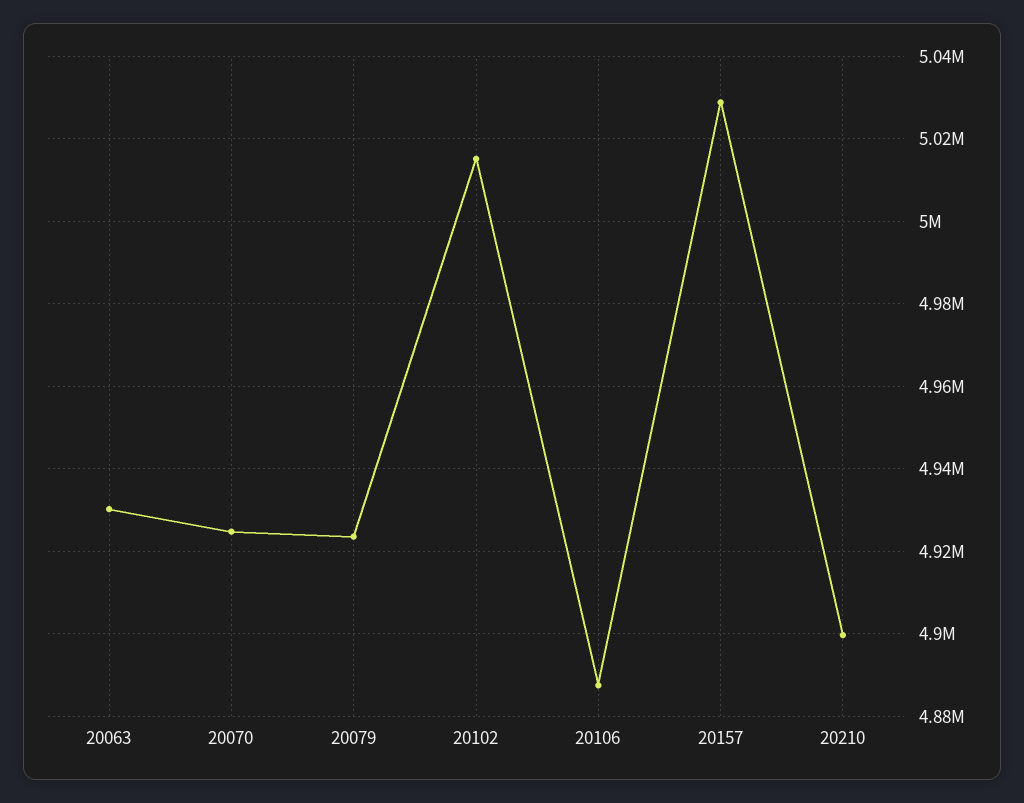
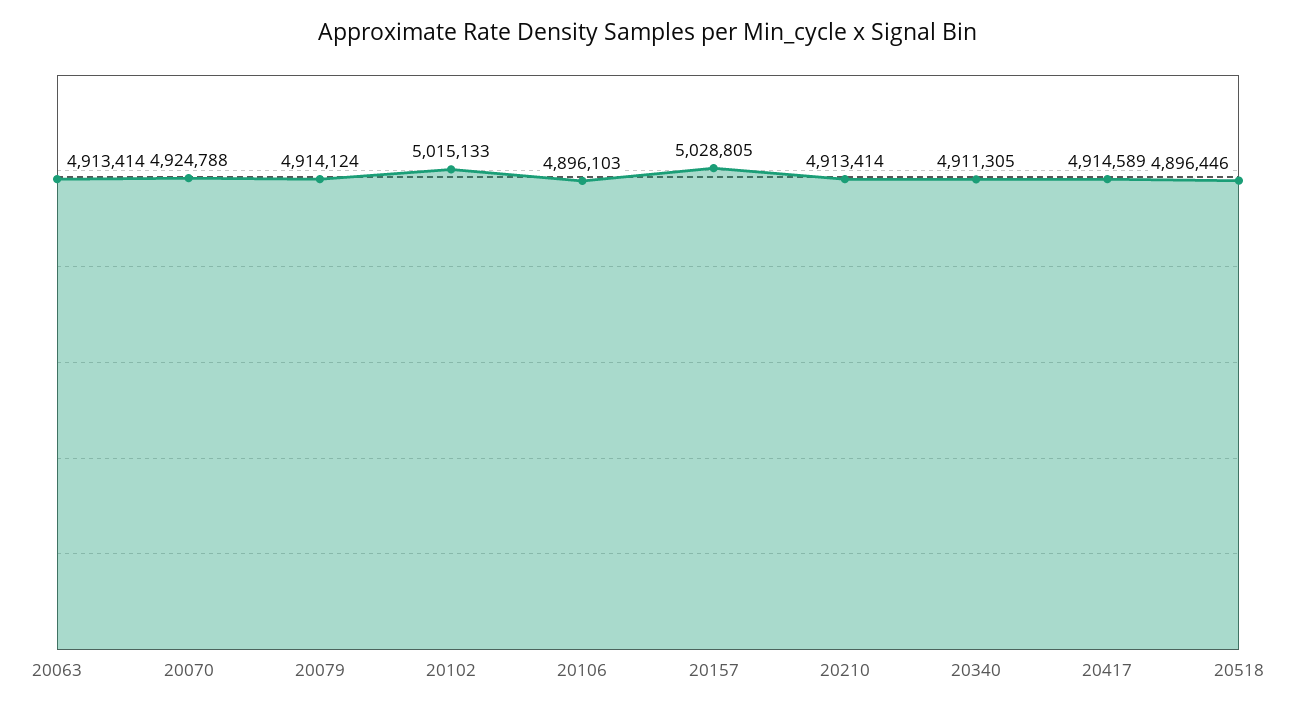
20063: 4930000 -> 4913414
20079: 4924000 -> 4914124
20106: 4888000 -> 4896103
20210: 4900000 -> 4913414
20340: none -> 4911305
20417: none -> 4914589
20518: none -> 4896446

